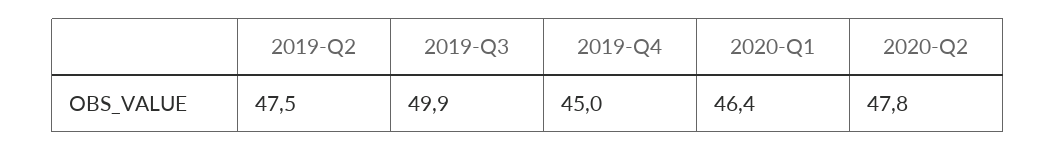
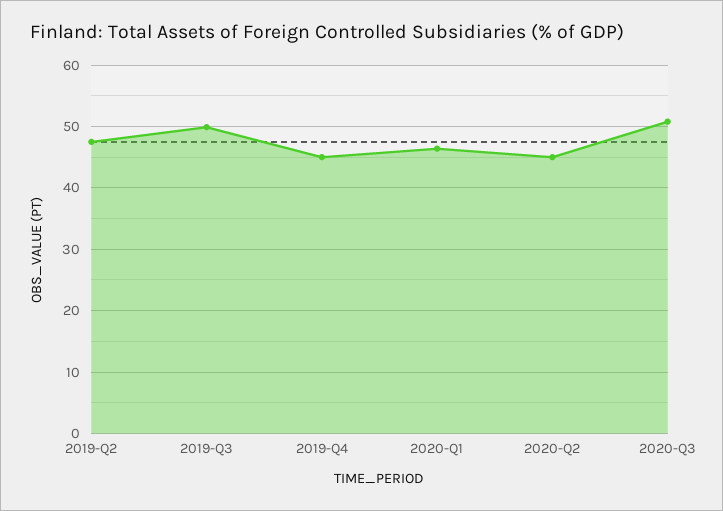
2020-Q2: 47.8 -> 45
2020-Q3: none -> 51

